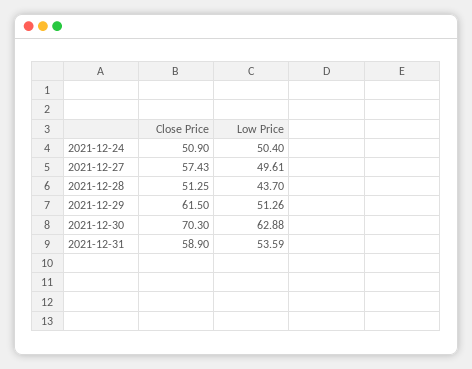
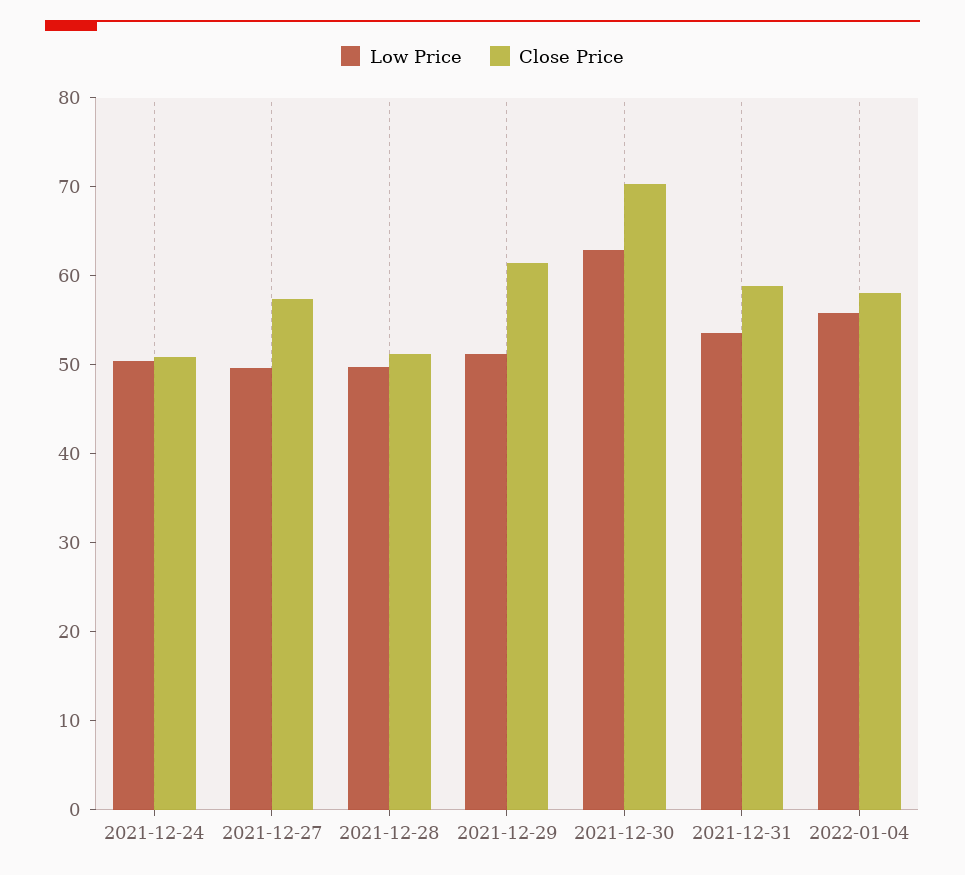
Low Price, 2021-12-28: 43.7 -> 50
Low Price, 2022-01-04: none -> 56
Close Price, 2022-01-04: none -> 58

